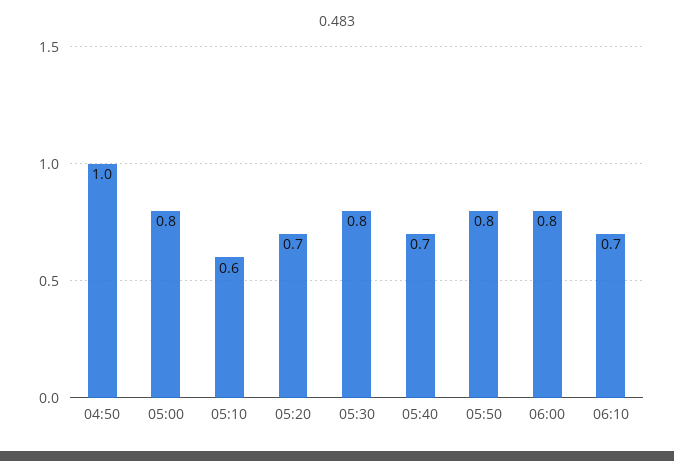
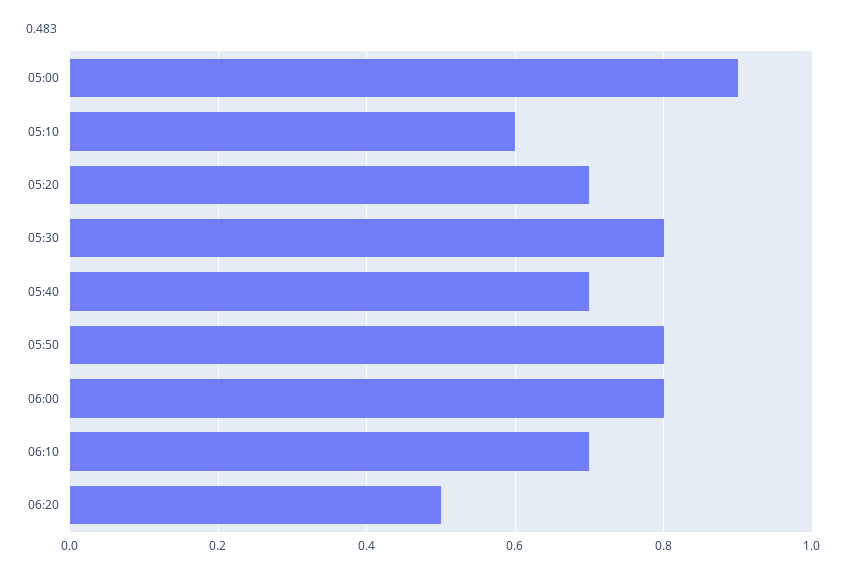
04:50: 1 -> none
05:00: 0.8 -> 0.9
06:20: none -> 0.5

